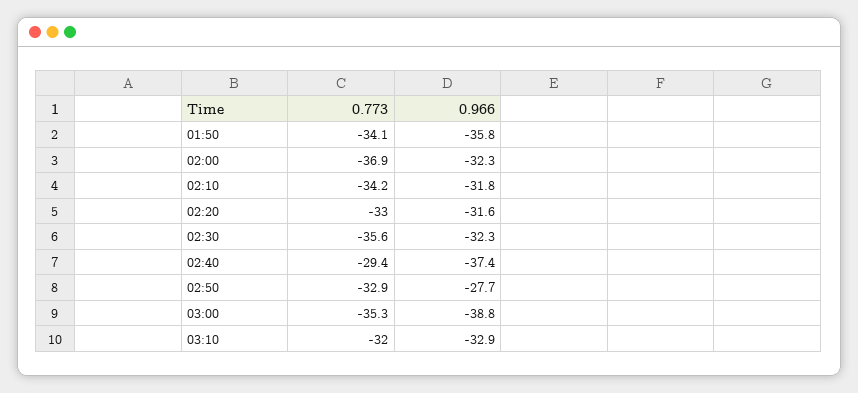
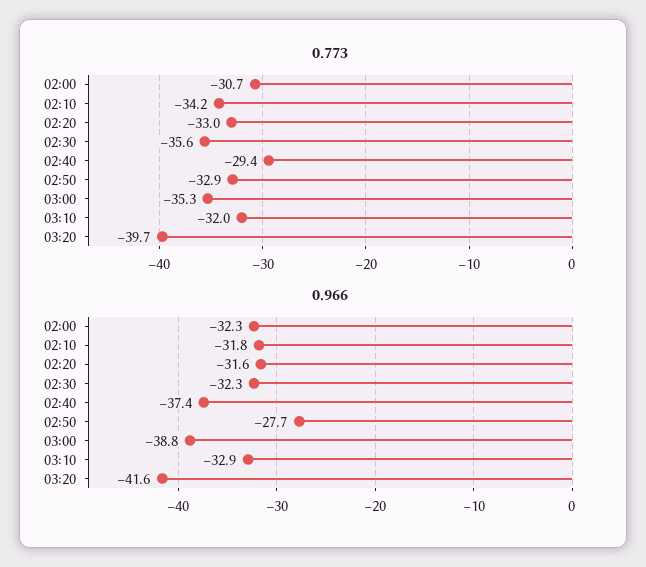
0.773, 01:50: -34.1 -> none
0.966, 01:50: -35.8 -> none
0.773, 02:00: -36.9 -> -30.7
0.773, 03:20: none -> -39.7
0.966, 03:20: none -> -41.6

